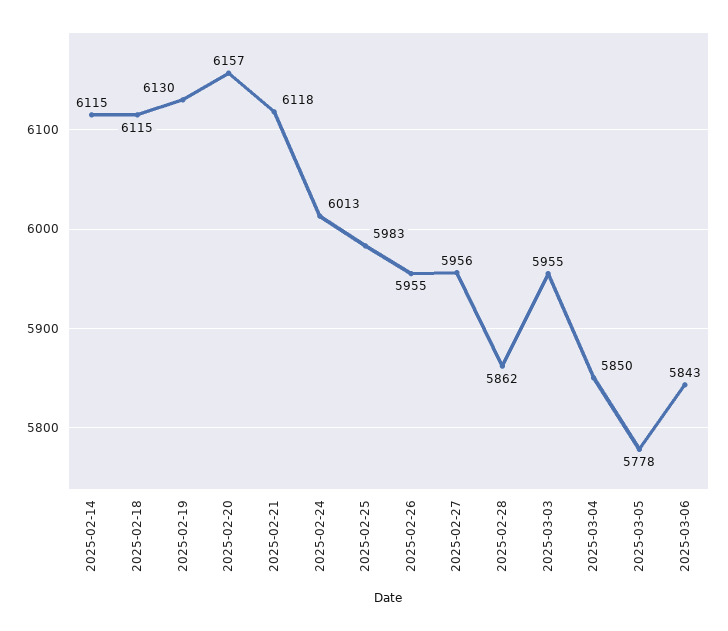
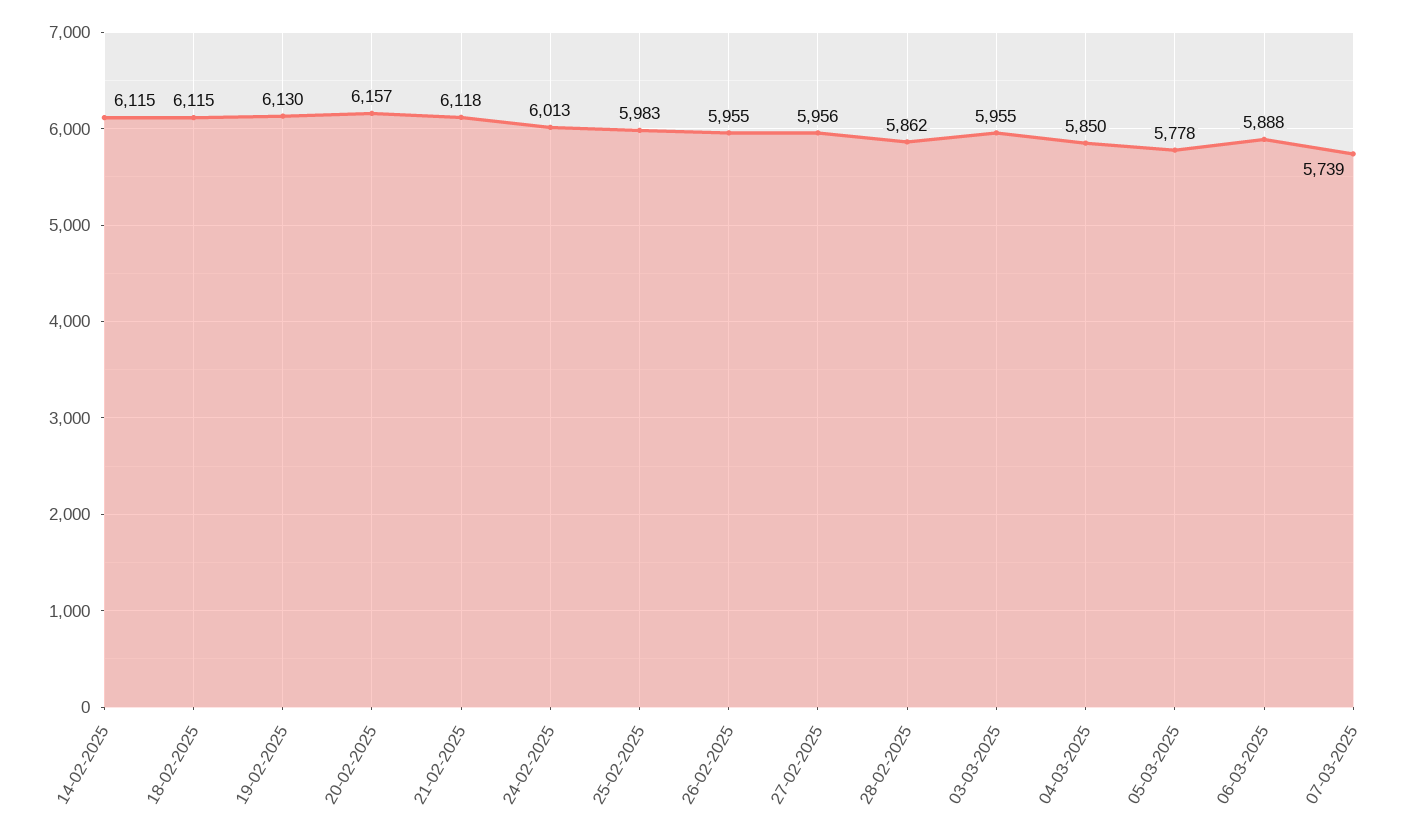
2025-03-06: 5843 -> 5888
07-03-2025: none -> 5739

